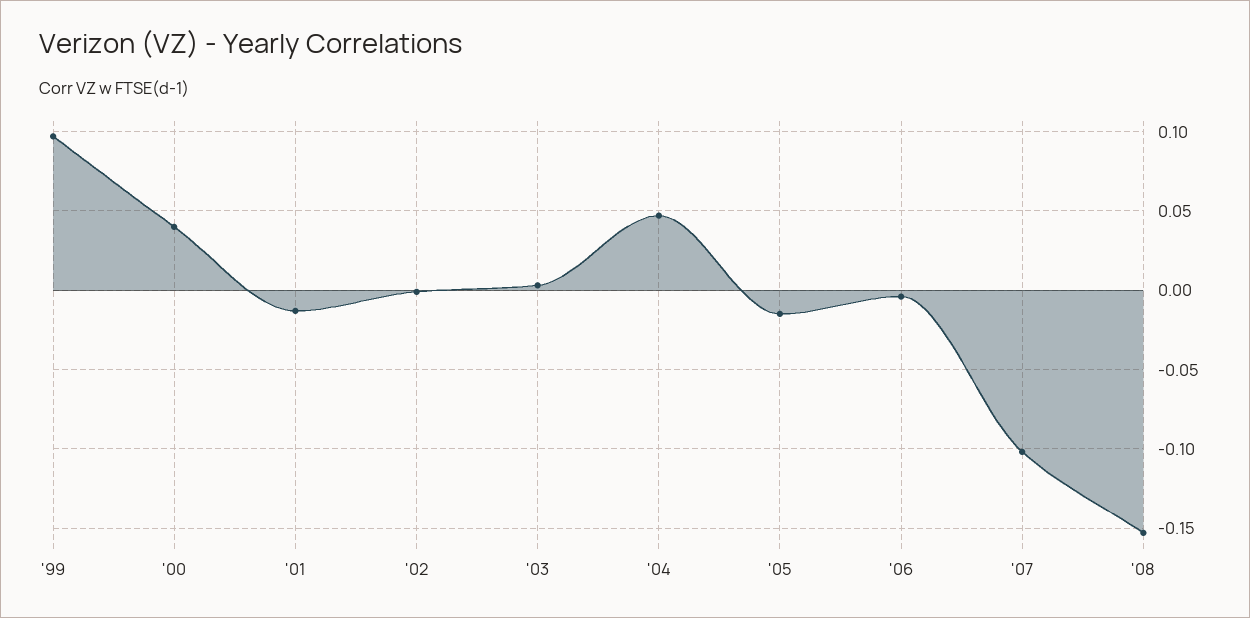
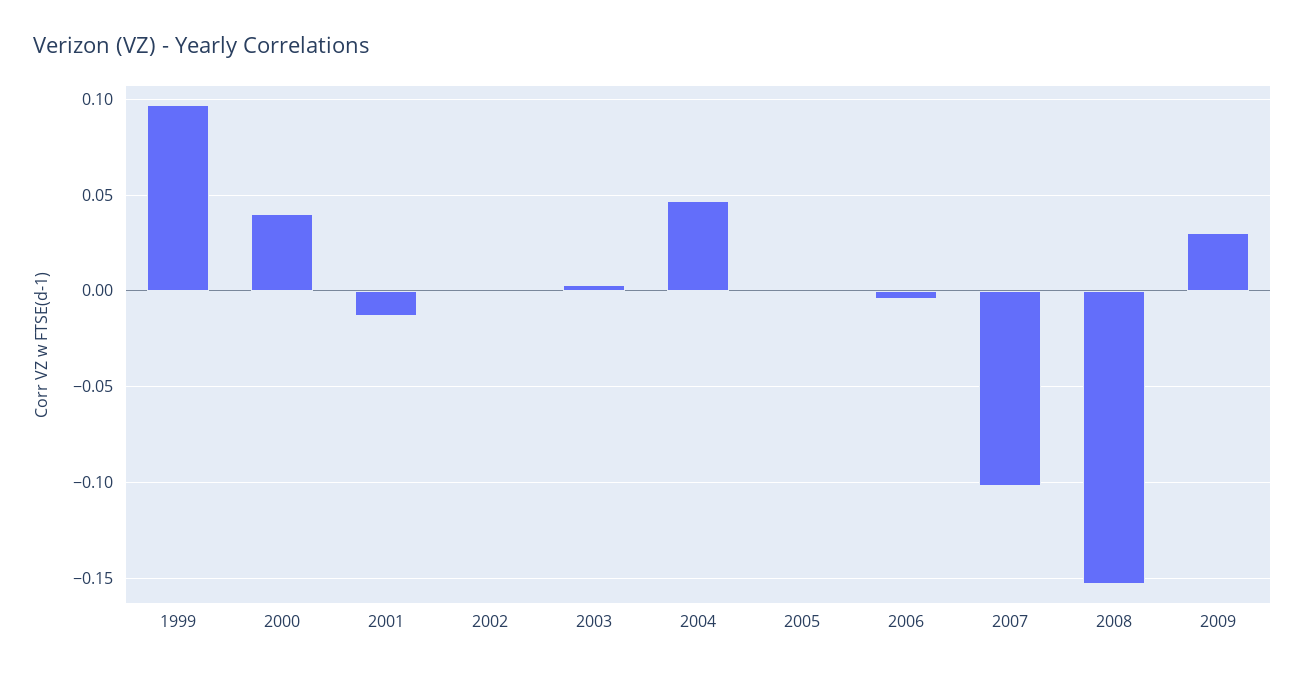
'05: -0.015 -> 0
2009: none -> 0.03

